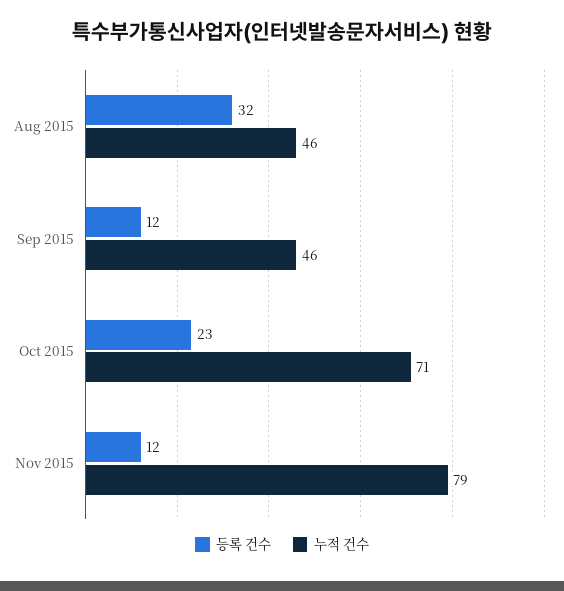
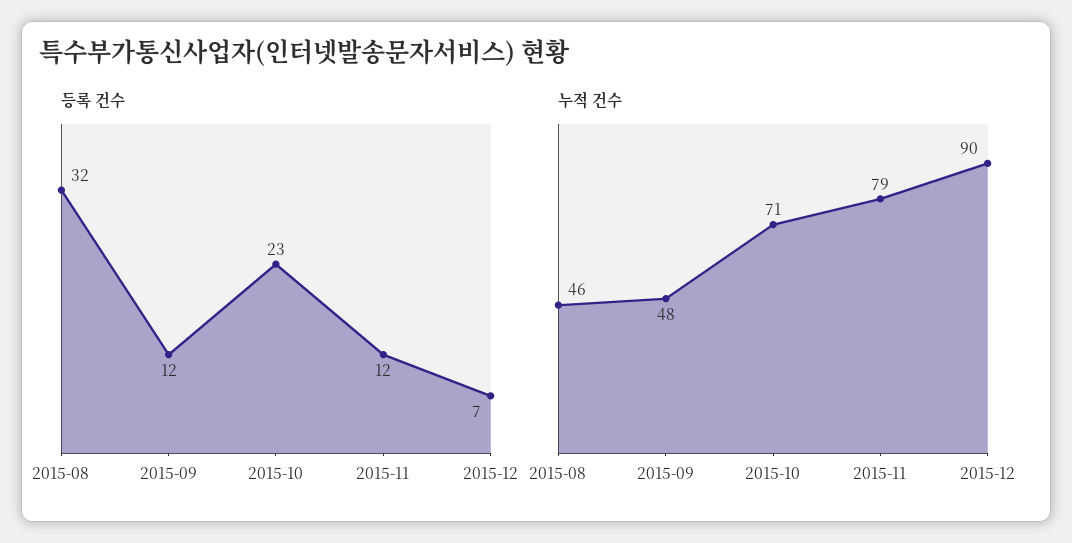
누적 건수, Sep 2015: 46 -> 48
등록 건수, 2015-12: none -> 7
누적 건수, 2015-12: none -> 90

